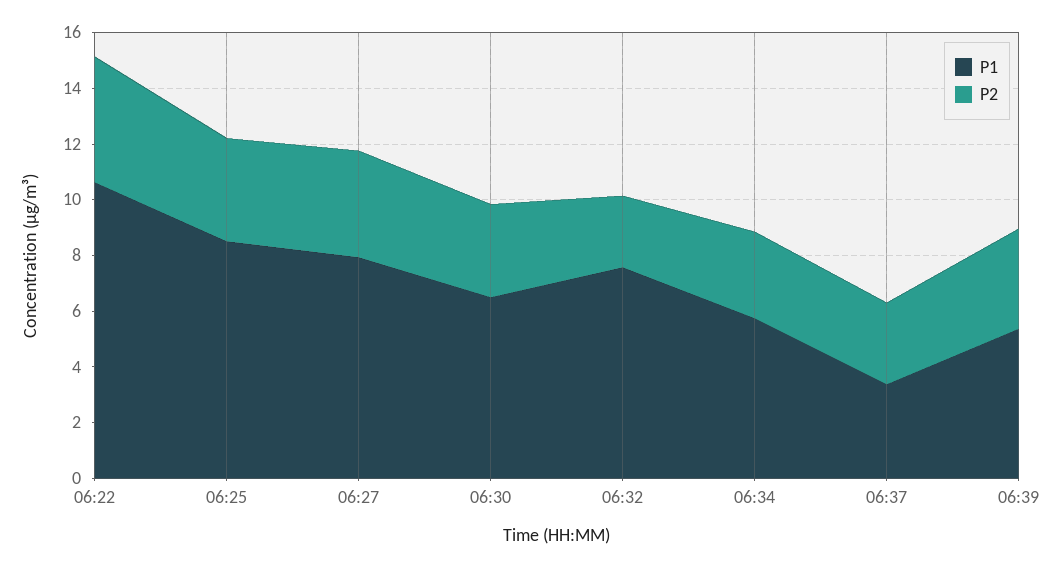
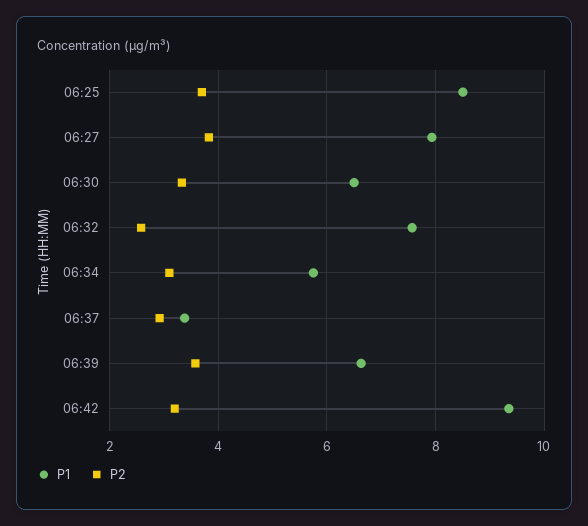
P1, 06:22: 10.5 -> none
P2, 06:22: 4.5 -> none
P1, 06:39: 5.5 -> 6.6
P1, 06:42: none -> 9.4
P2, 06:42: none -> 3.2

